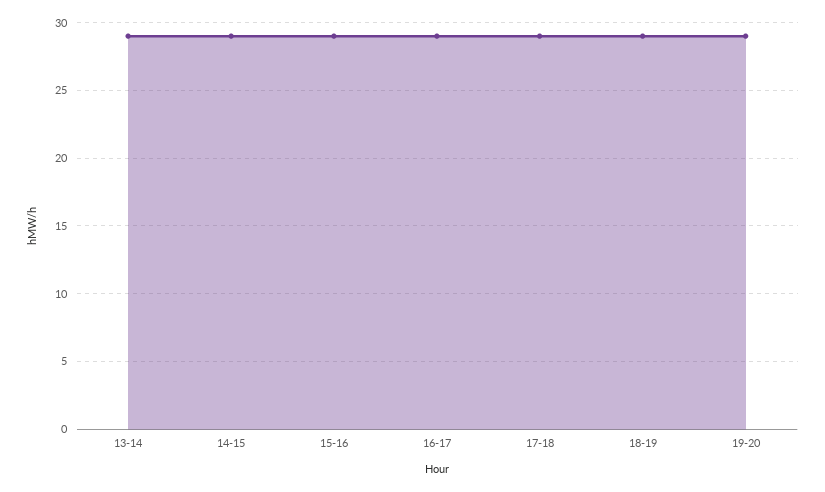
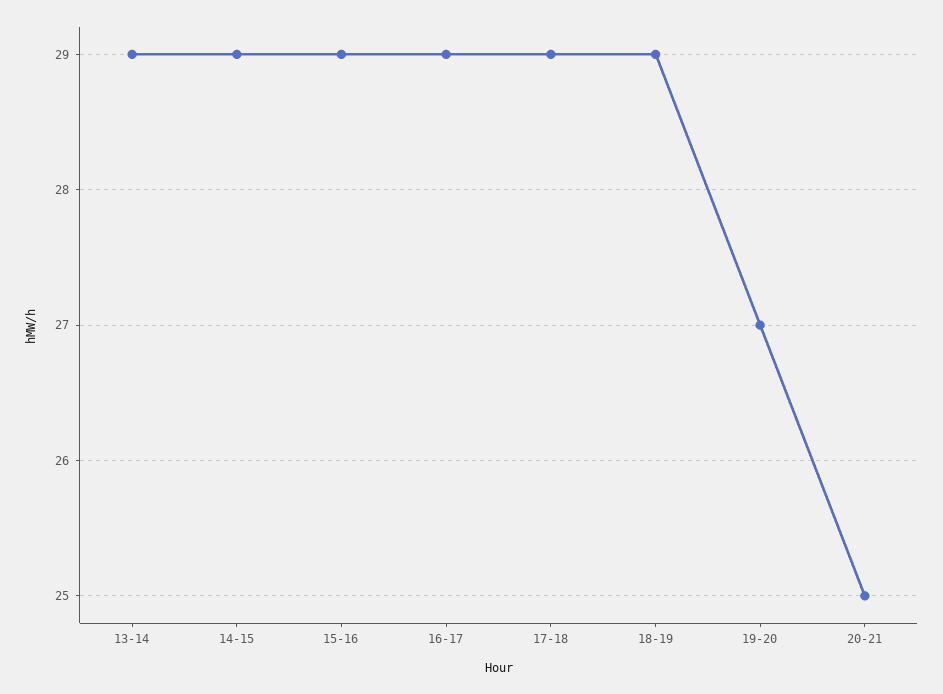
19-20: 29 -> 27
20-21: none -> 25

